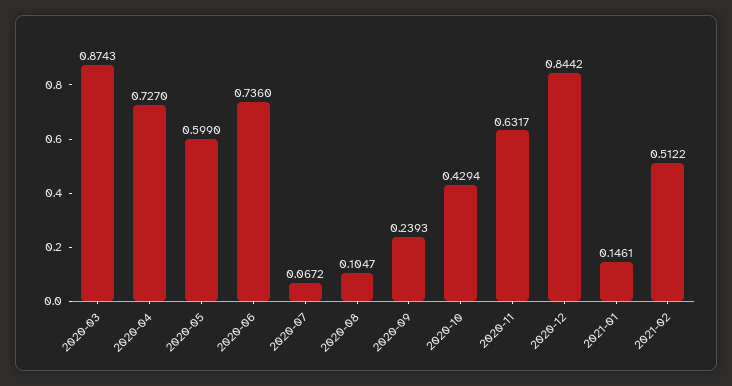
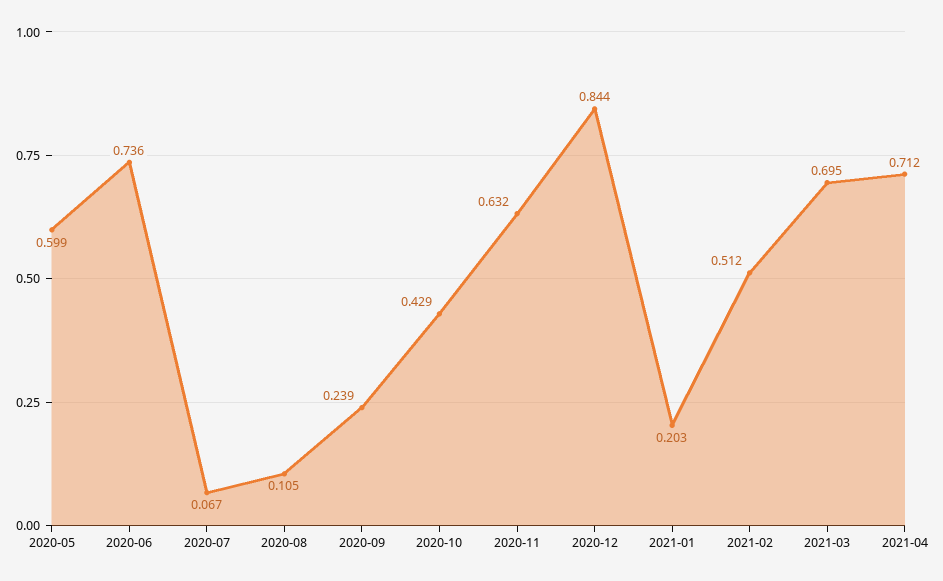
2020-03: 0.8743 -> none
2020-04: 0.727 -> none
2021-01: 0.1461 -> 0.203
2021-03: none -> 0.695
2021-04: none -> 0.712

